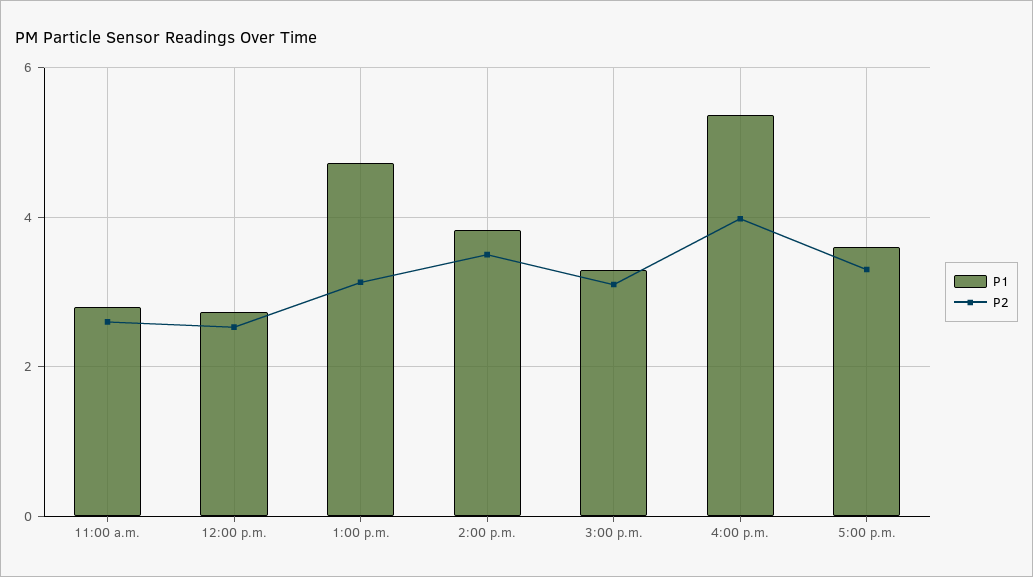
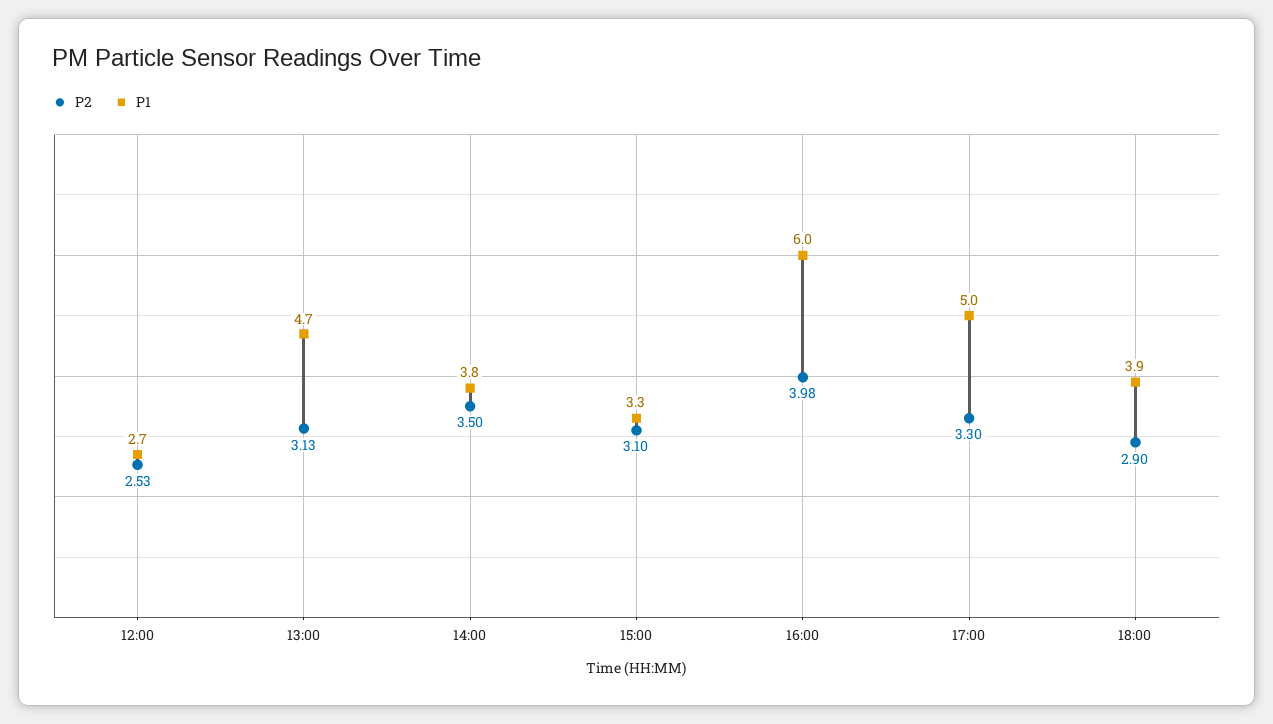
P1, 11:00 a.m.: 2.8 -> none
P2, 11:00 a.m.: 2.6 -> none
P1, 4:00 p.m.: 5.4 -> 6
P1, 5:00 p.m.: 3.6 -> 5
P2, 18:00: none -> 2.9
P1, 18:00: none -> 3.9

